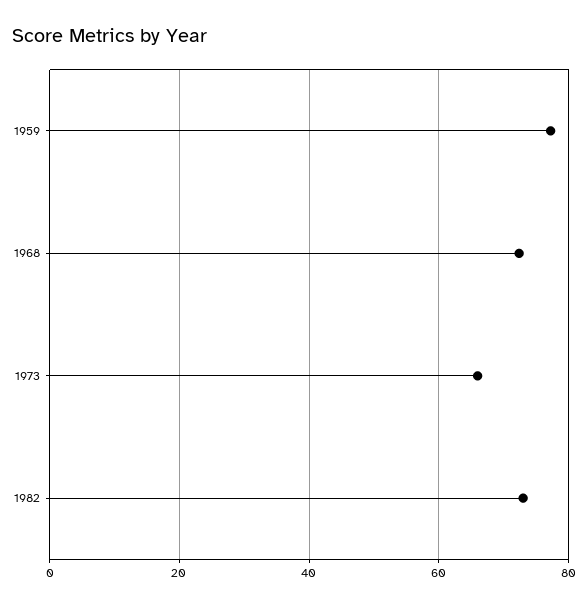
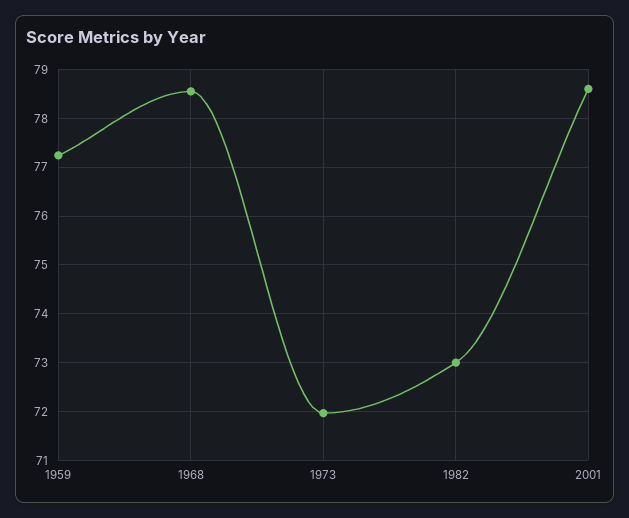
1968: 72 -> 78.6
1973: 66 -> 72
2001: none -> 78.6

